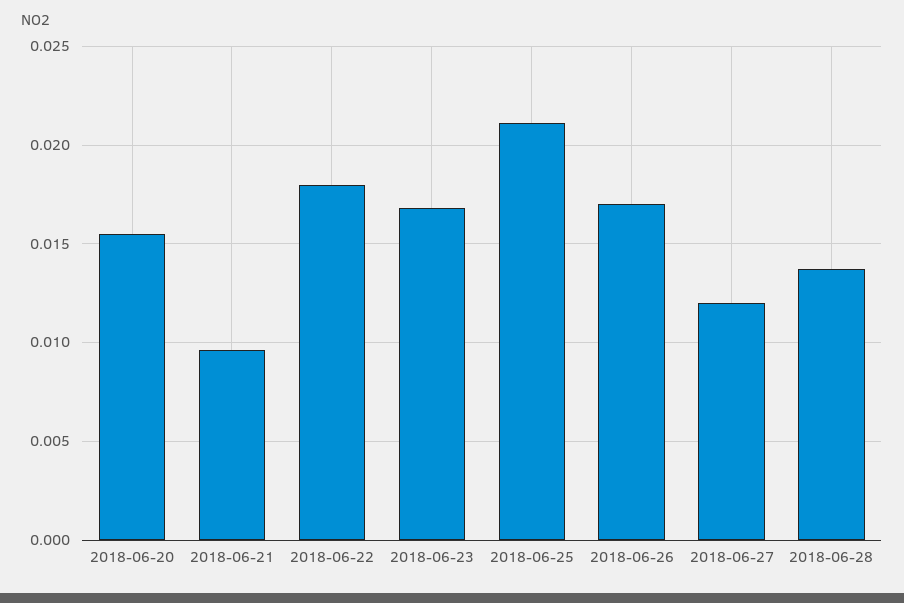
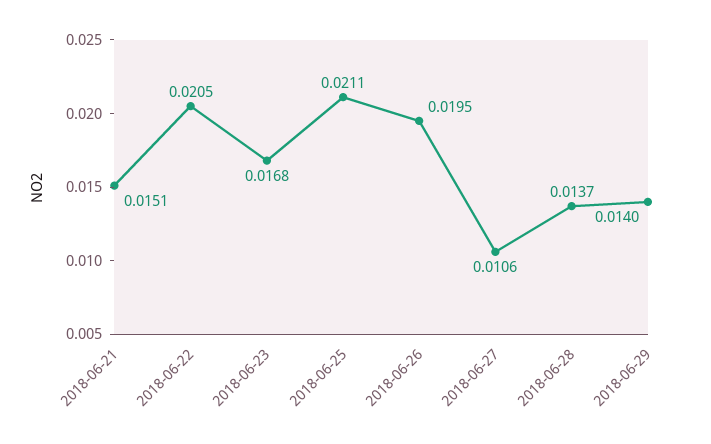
2018-06-20: 0.0155 -> none
2018-06-21: 0.0095 -> 0.0151
2018-06-22: 0.018 -> 0.0205
2018-06-26: 0.017 -> 0.0195
2018-06-27: 0.012 -> 0.0106
2018-06-29: none -> 0.014

